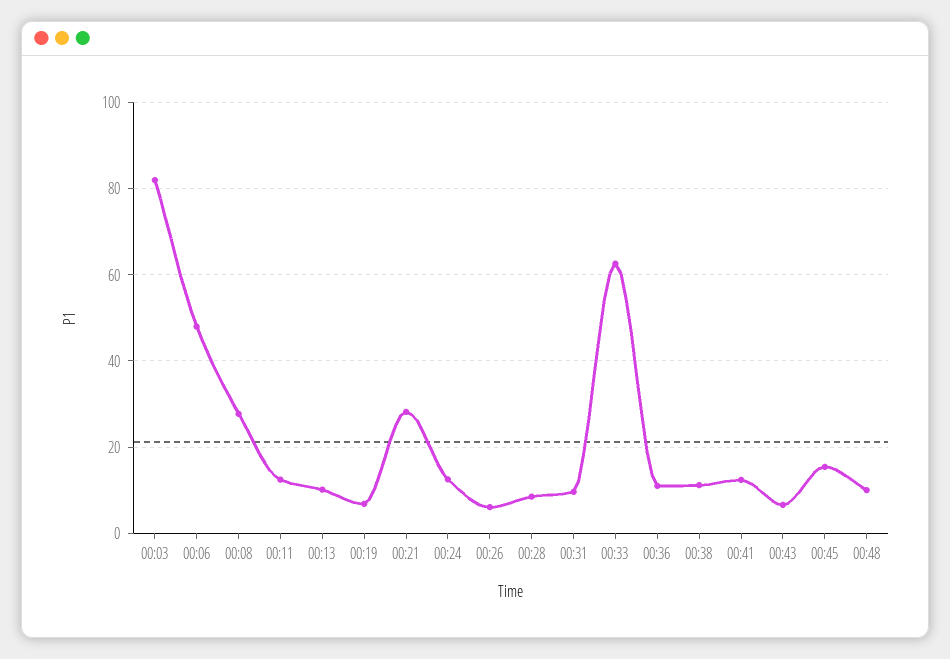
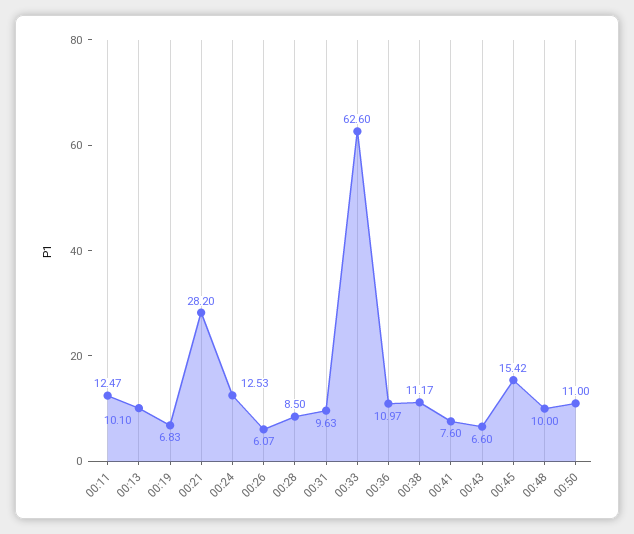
00:03: 82 -> none
00:06: 48 -> none
00:08: 28 -> none
00:41: 12 -> 7.6
00:50: none -> 11

